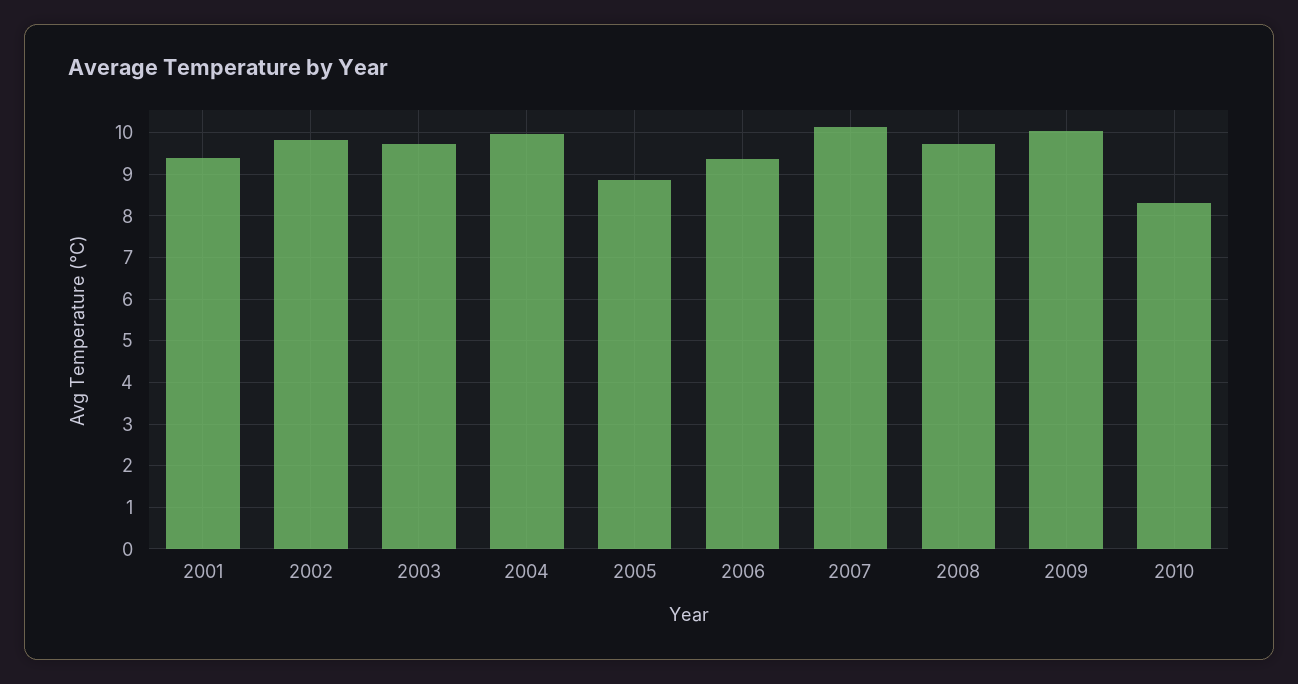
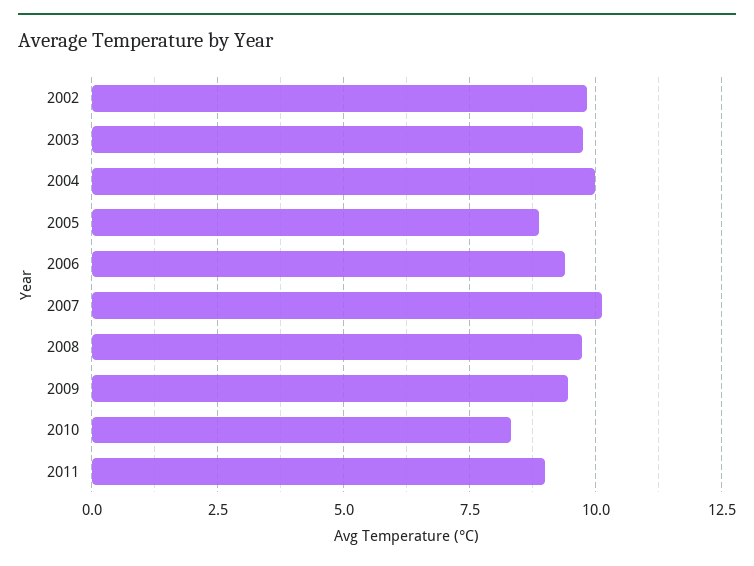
2001: 9.4 -> none
2009: 10 -> 9.5
2011: none -> 9

